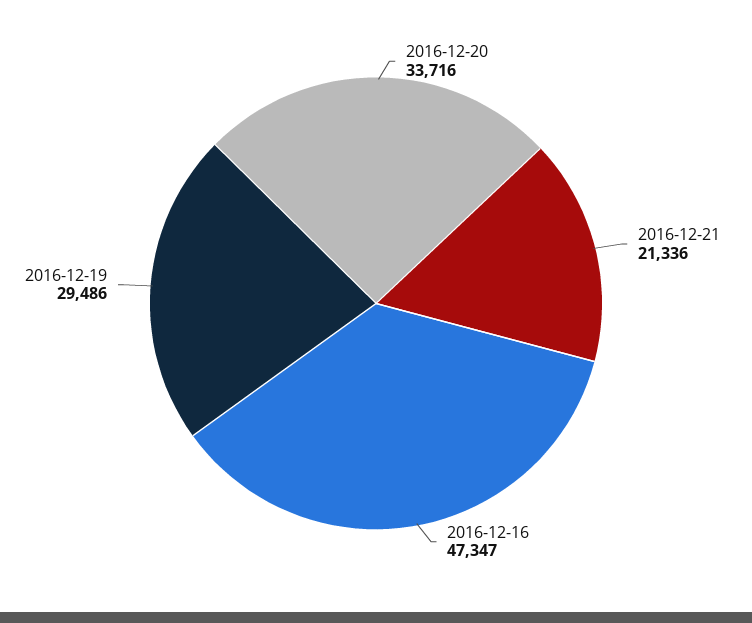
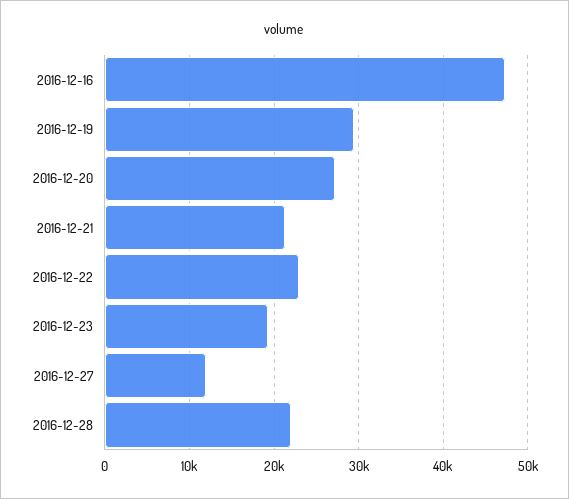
2016-12-20: 33716 -> 27000
2016-12-22: none -> 23000
2016-12-23: none -> 19000
2016-12-27: none -> 12000
2016-12-28: none -> 22000

